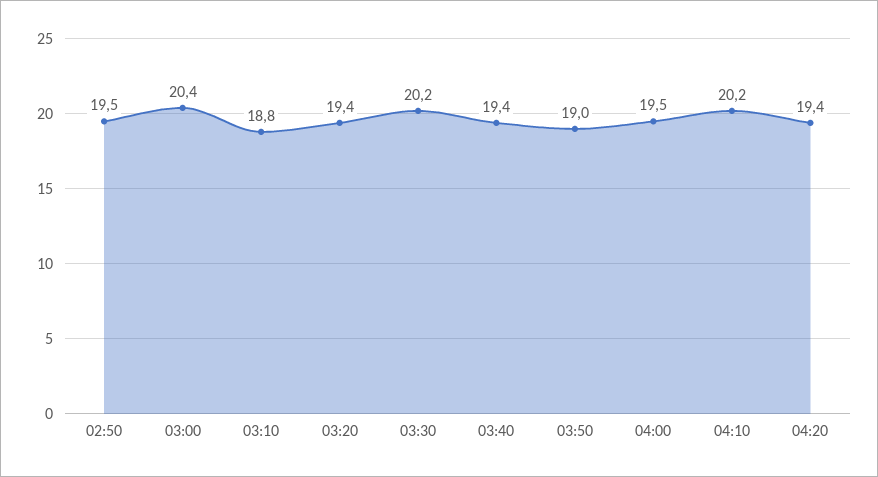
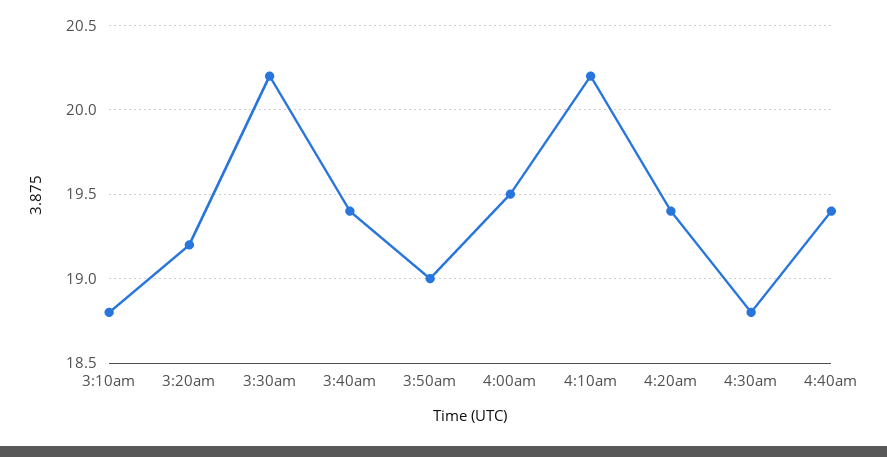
02:50: 19.5 -> none
03:00: 20.4 -> none
03:20: 19.4 -> 19.2
4:30am: none -> 18.8
4:40am: none -> 19.4

